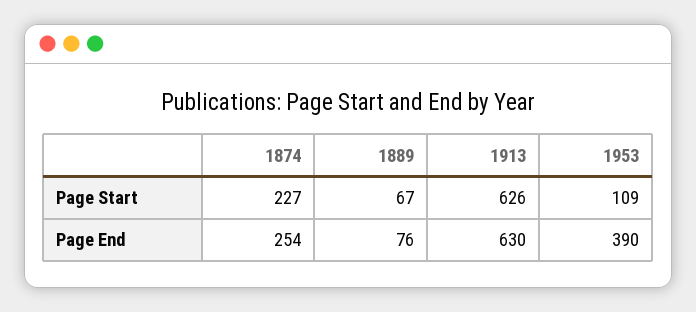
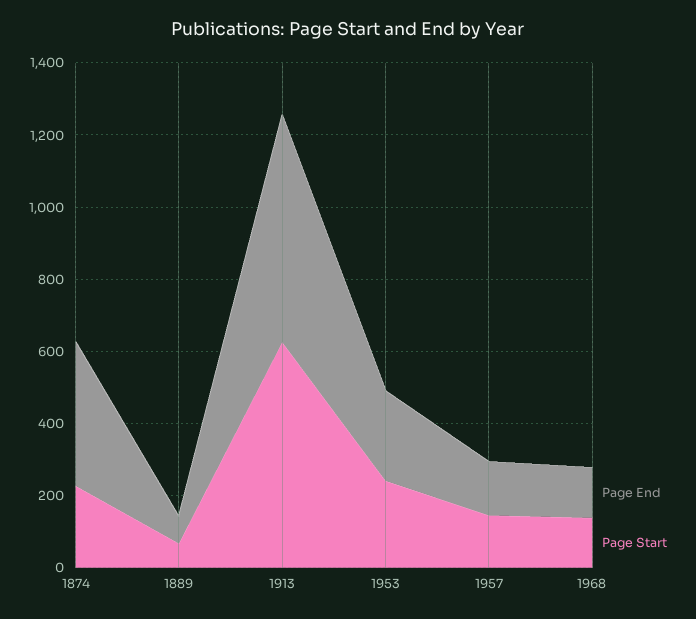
Page Start, 1953: 109 -> 250
Page End, 1874: 254 -> 400
Page End, 1953: 390 -> 250
Page End, 1957: none -> 150
Page Start, 1957: none -> 150
Page End, 1968: none -> 150
Page Start, 1968: none -> 150

